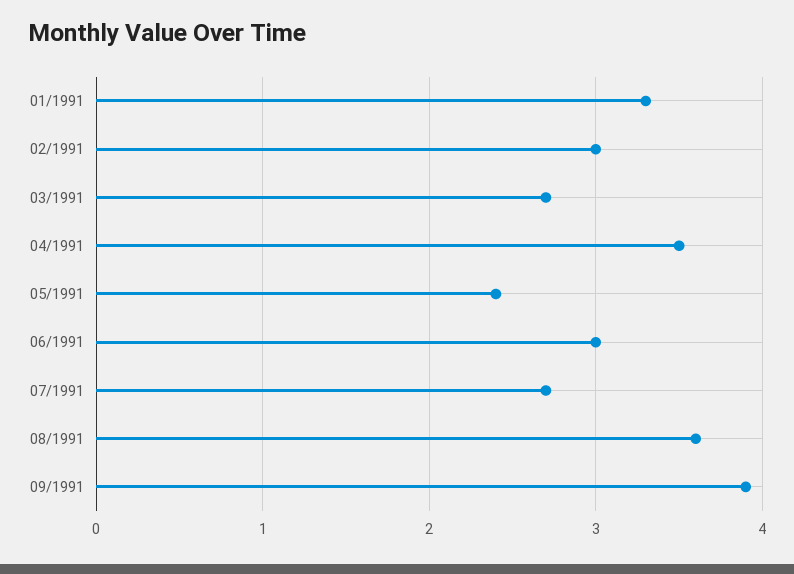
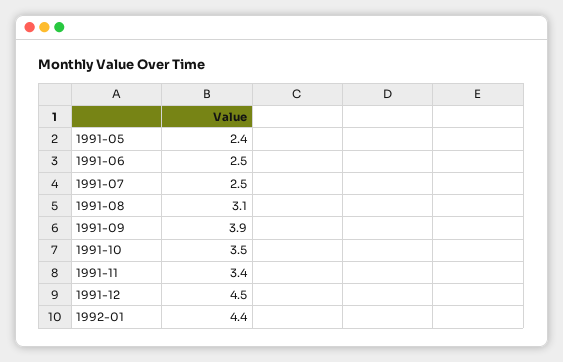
01/1991: 3.3 -> none
02/1991: 3 -> none
03/1991: 2.7 -> none
04/1991: 3.5 -> none
06/1991: 3 -> 2.5
07/1991: 2.7 -> 2.5
08/1991: 3.6 -> 3.1
1991-10: none -> 3.5
1991-11: none -> 3.4
1991-12: none -> 4.5
1992-01: none -> 4.4

